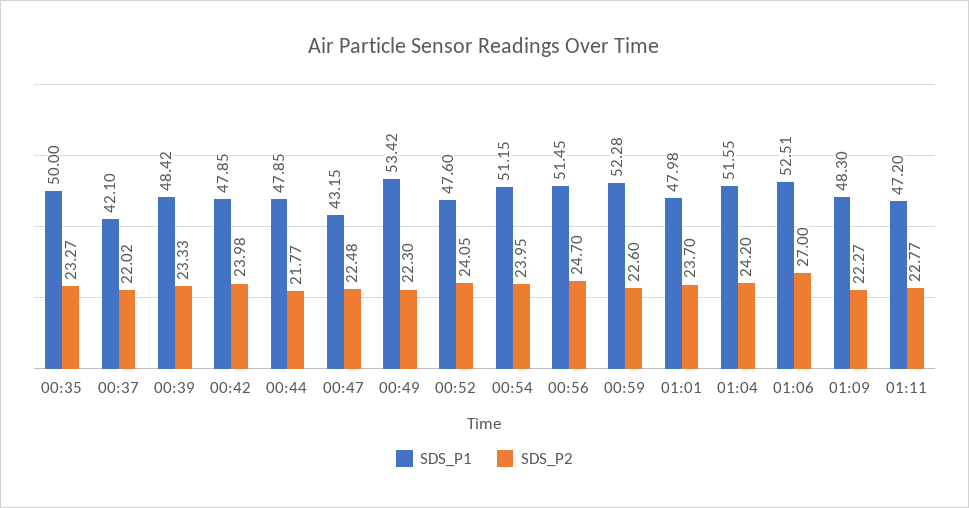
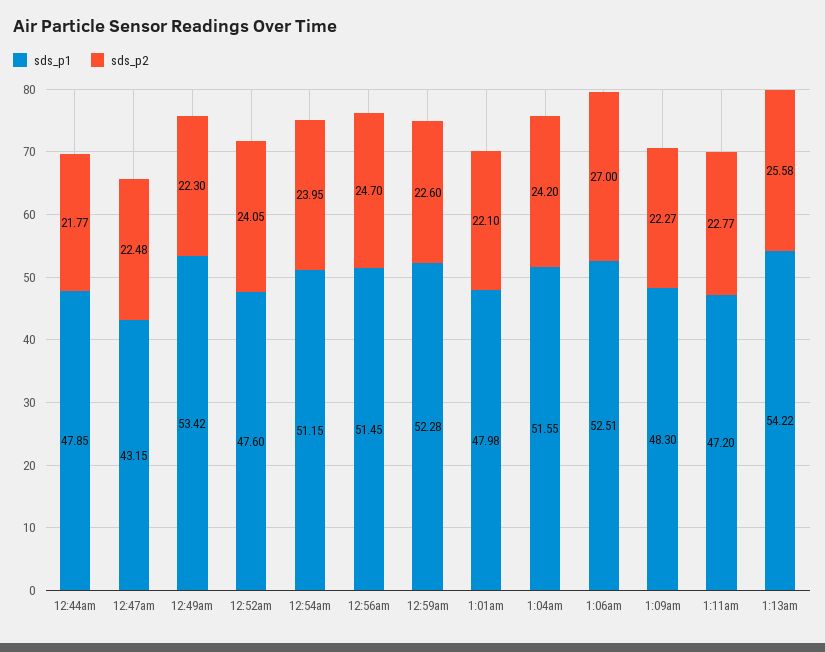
SDS_P1, 00:35: 50 -> none
SDS_P2, 00:35: 23.27 -> none
SDS_P1, 00:37: 42.1 -> none
SDS_P2, 00:37: 22.02 -> none
SDS_P1, 00:39: 48.42 -> none
SDS_P2, 00:39: 23.33 -> none
SDS_P1, 00:42: 47.85 -> none
SDS_P2, 00:42: 23.98 -> none
SDS_P2, 01:01: 23.7 -> 22.1
SDS_P1, 1:13am: none -> 54.22
SDS_P2, 1:13am: none -> 25.58

